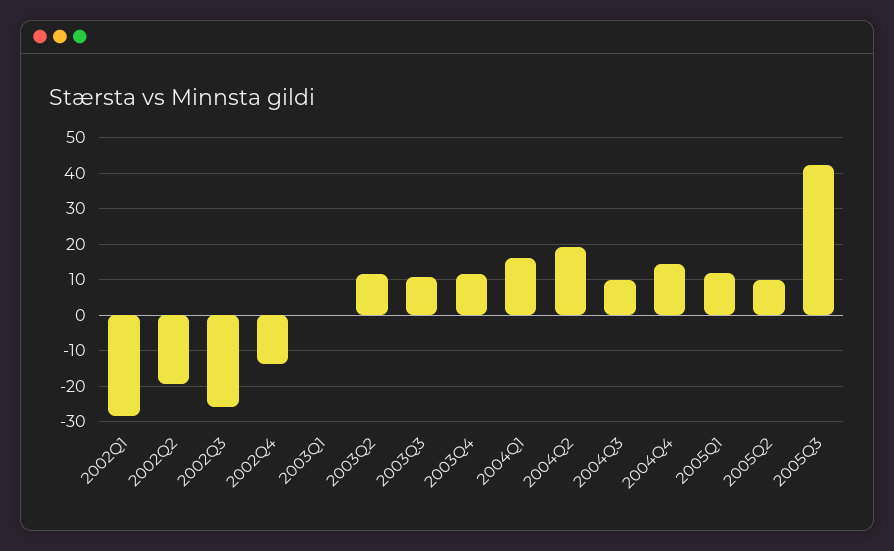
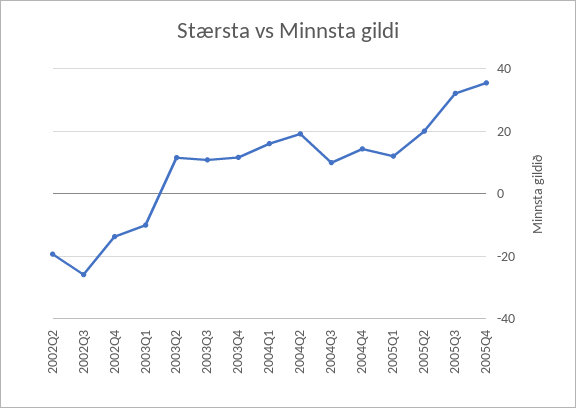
2002Q1: -28 -> none
2003Q1: 0 -> -10
2005Q2: 10 -> 20
2005Q3: 42 -> 32
2005Q4: none -> 36

